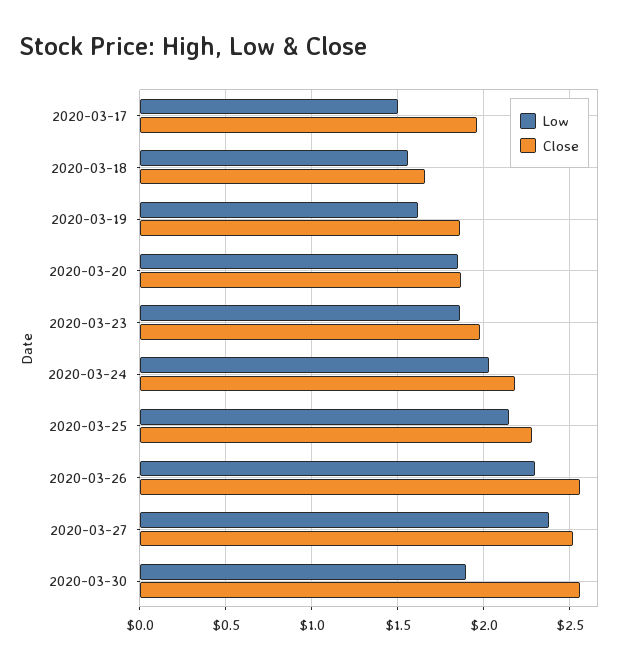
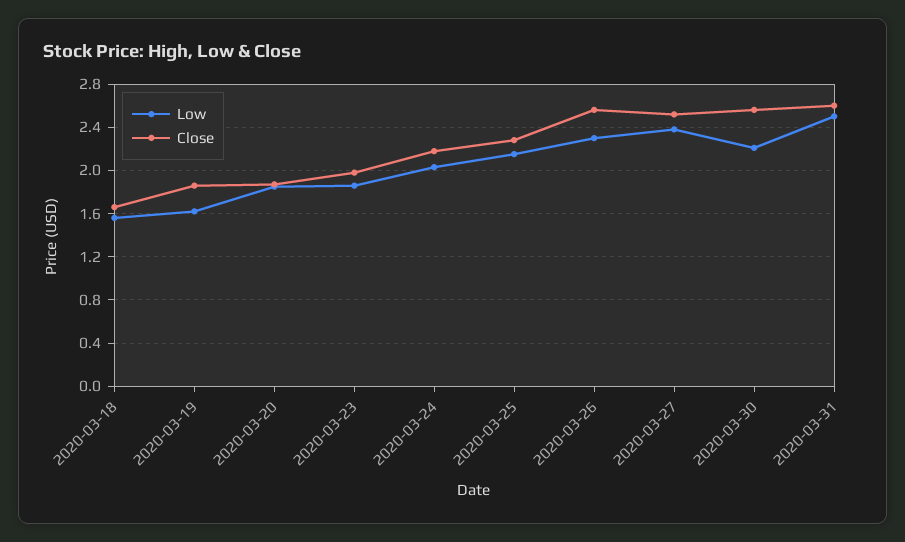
Low, 2020-03-17: 1.5 -> none
Close, 2020-03-17: 1.95 -> none
Low, 2020-03-30: 1.9 -> 2.2
Low, 2020-03-31: none -> 2.5
Close, 2020-03-31: none -> 2.6

